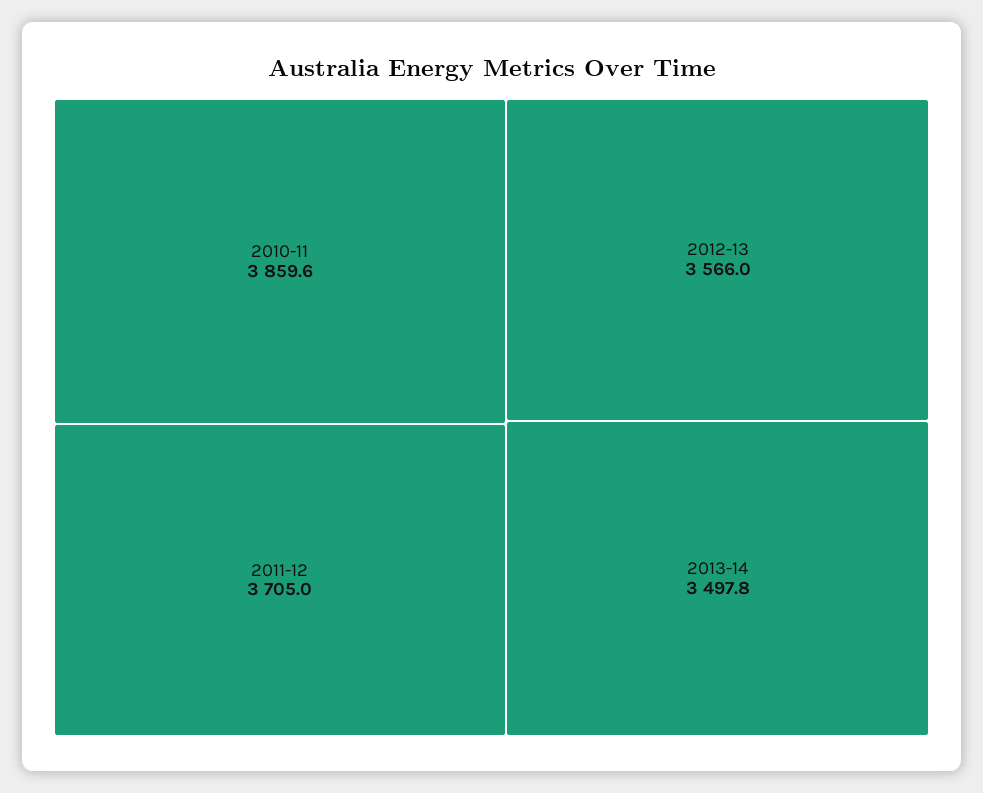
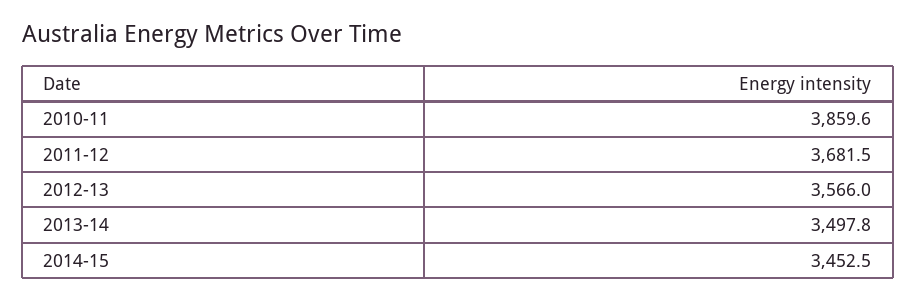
2011-12: 3705 -> 3681.5
2014-15: none -> 3452.5

